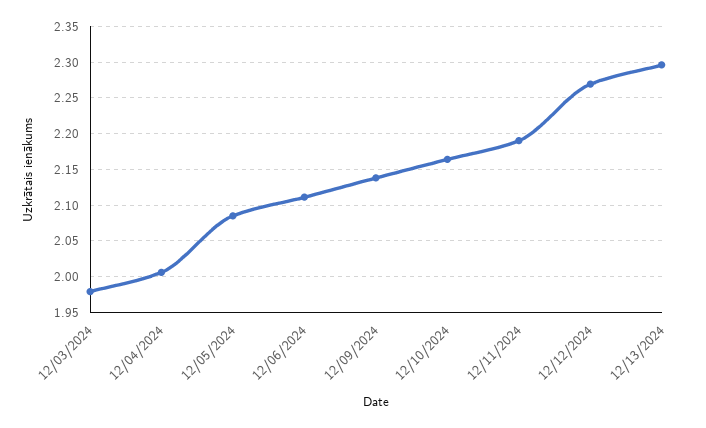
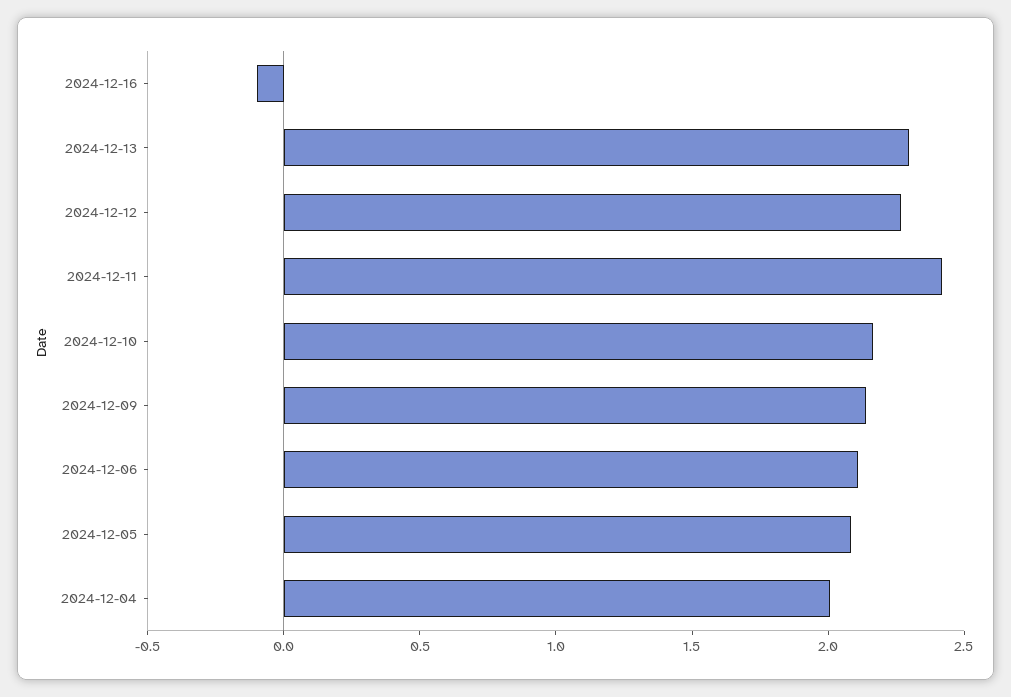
12/03/2024: 1.98 -> none
12/11/2024: 2.19 -> 2.4
2024-12-16: none -> -0.1

